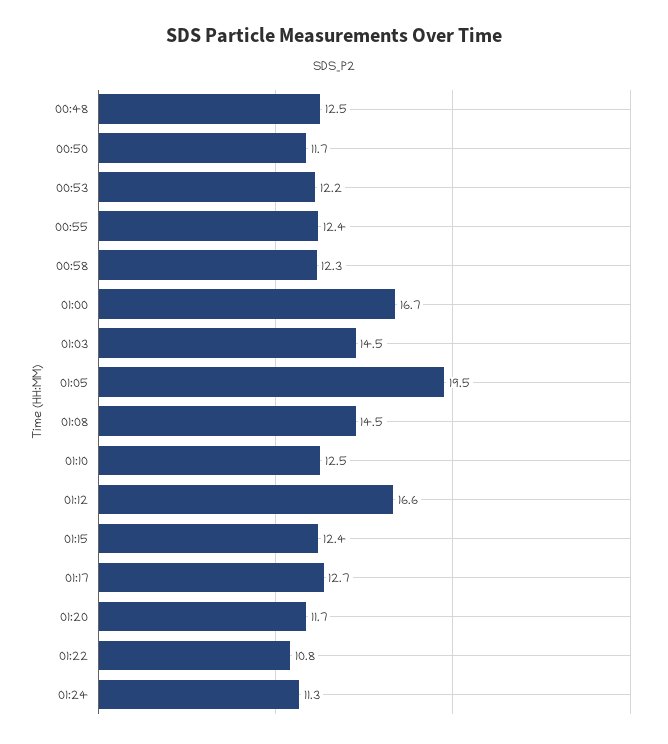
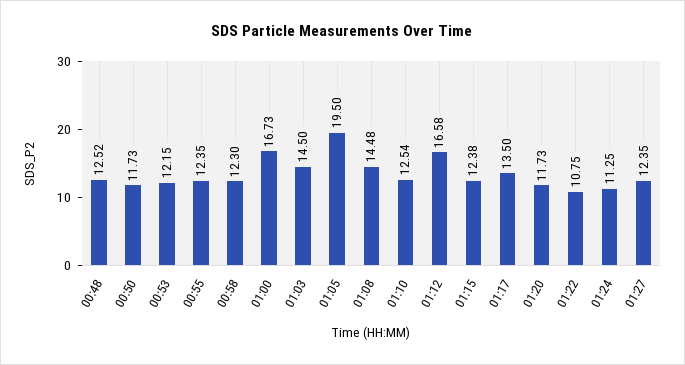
01:17: 12.7 -> 13.5
01:27: none -> 12.35

